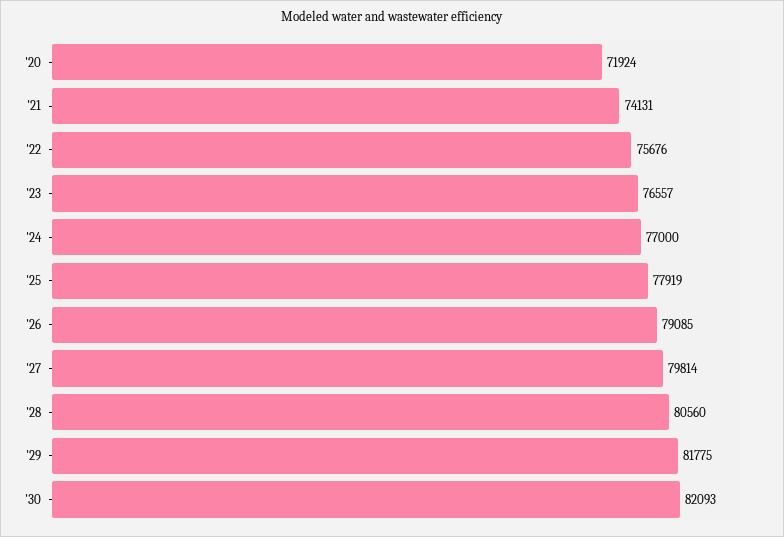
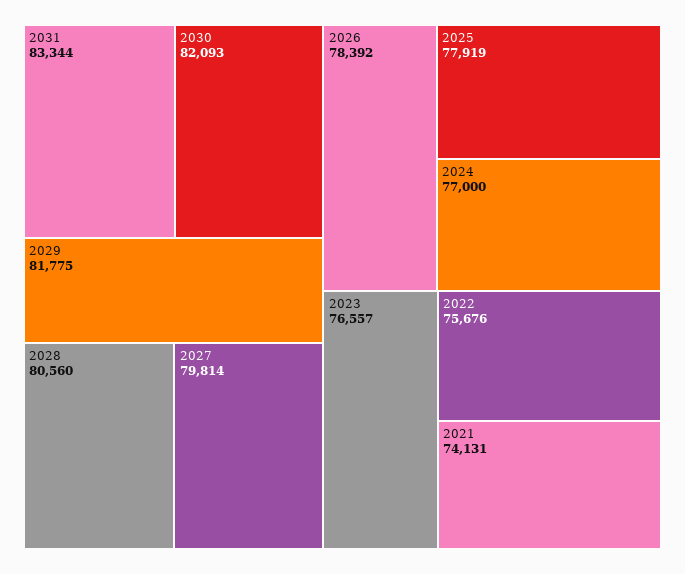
'20: 71924 -> none
'26: 79085 -> 78392
2031: none -> 83344

